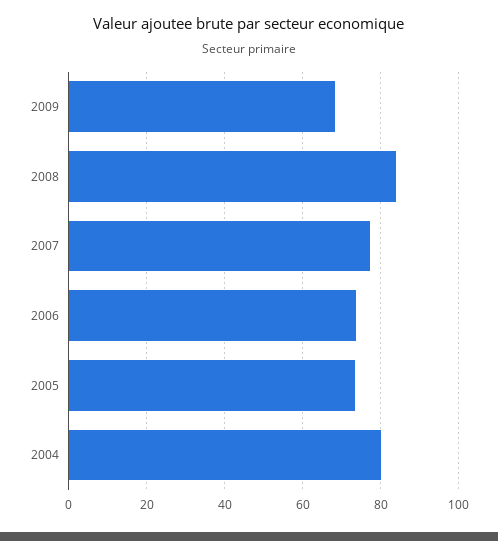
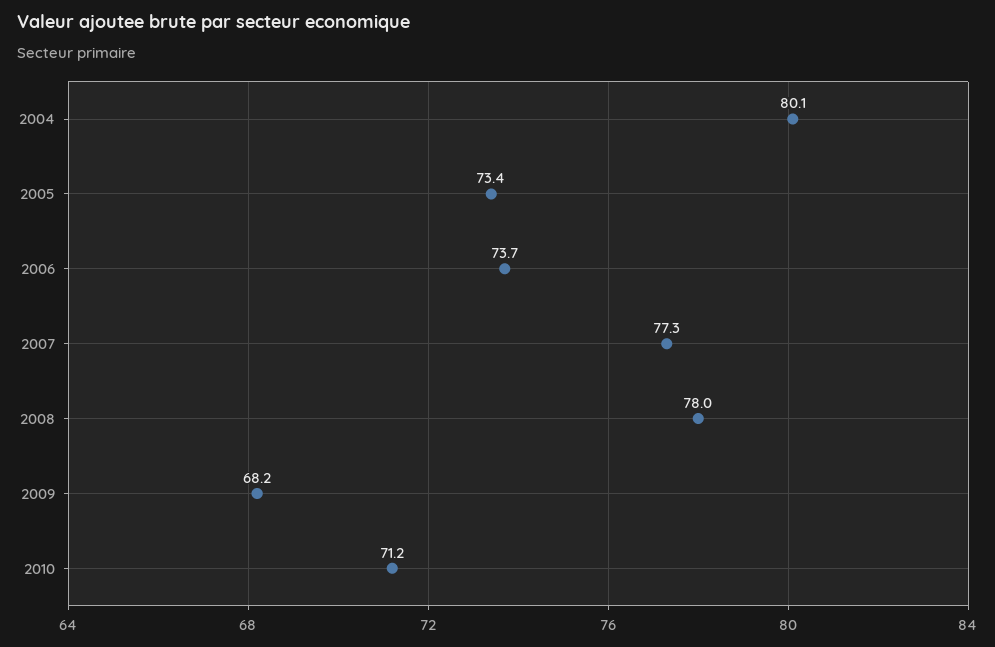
2008: 84 -> 78
2010: none -> 71.2

